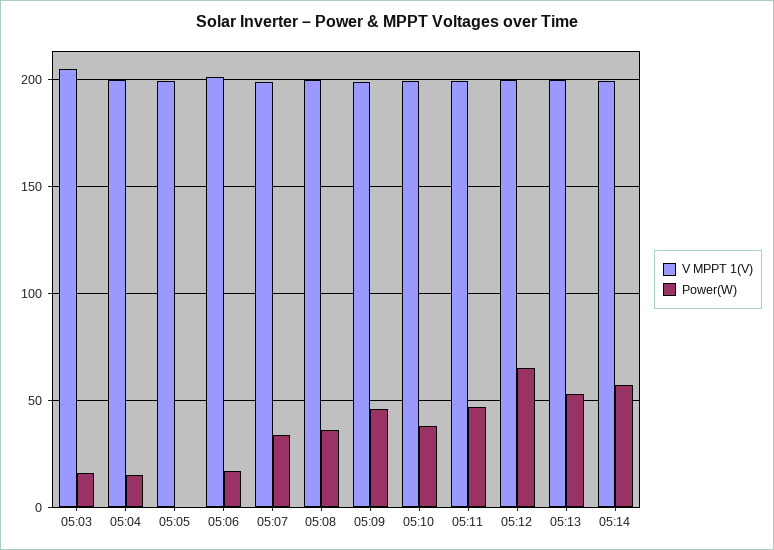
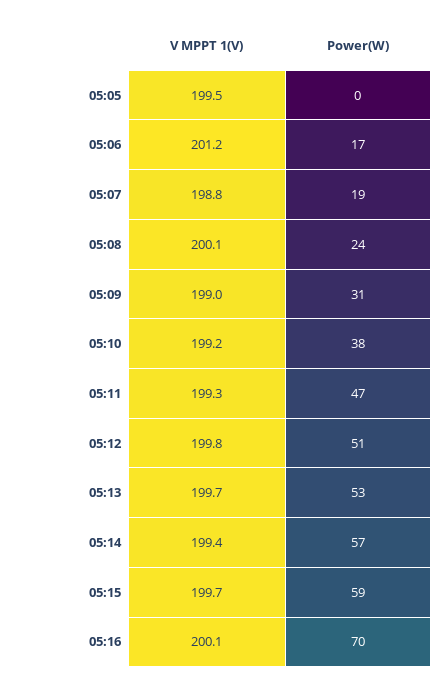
V MPPT 1(V), 05:03: 205 -> none
Power(W), 05:03: 15 -> none
V MPPT 1(V), 05:04: 200 -> none
Power(W), 05:04: 15 -> none
Power(W), 05:07: 35 -> 19
Power(W), 05:08: 35 -> 24
Power(W), 05:09: 45 -> 31
Power(W), 05:12: 65 -> 51
V MPPT 1(V), 05:15: none -> 199.7
Power(W), 05:15: none -> 59
V MPPT 1(V), 05:16: none -> 200.1
Power(W), 05:16: none -> 70

